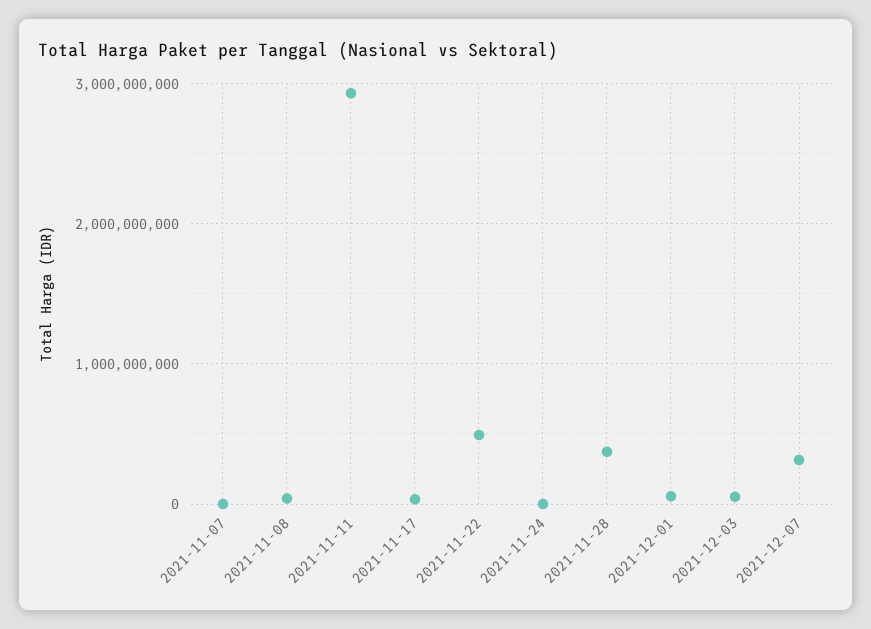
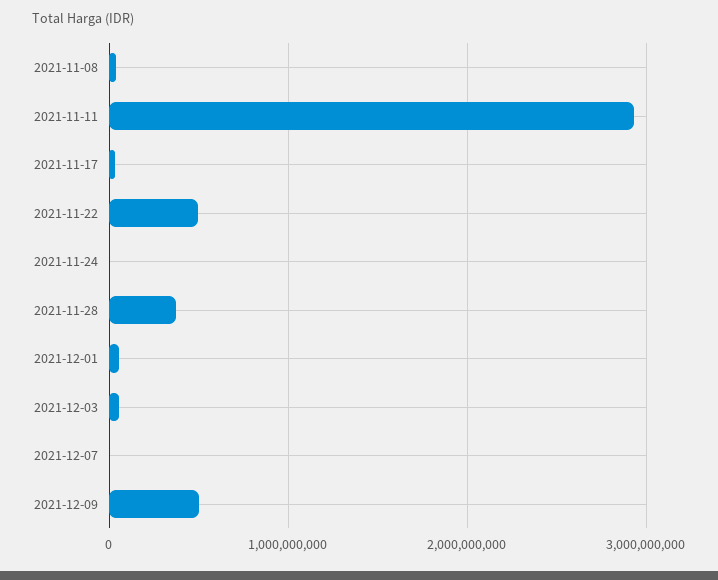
2021-11-07: 0 -> none
2021-12-07: 300000000 -> 0
2021-12-09: none -> 500000000

